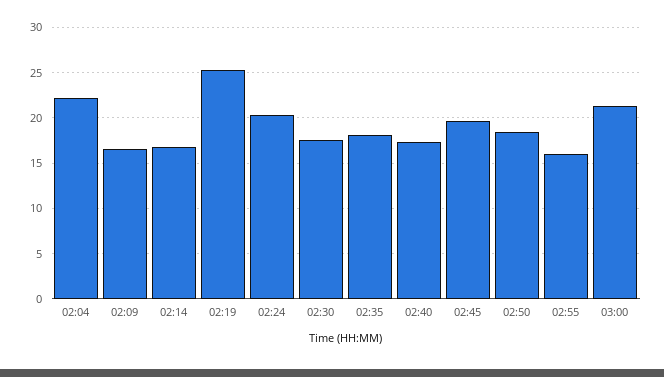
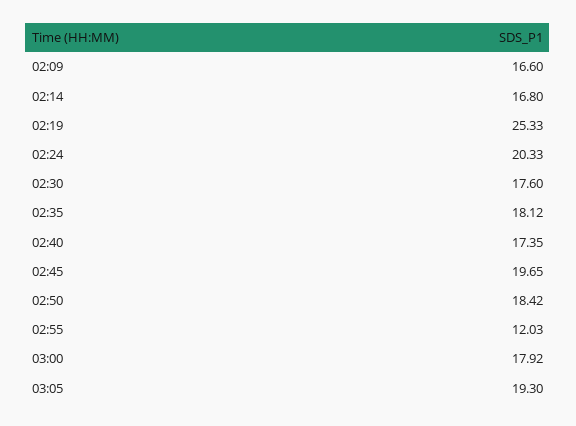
02:04: 22 -> none
02:55: 16 -> 12.03
03:00: 21 -> 17.92
03:05: none -> 19.3

